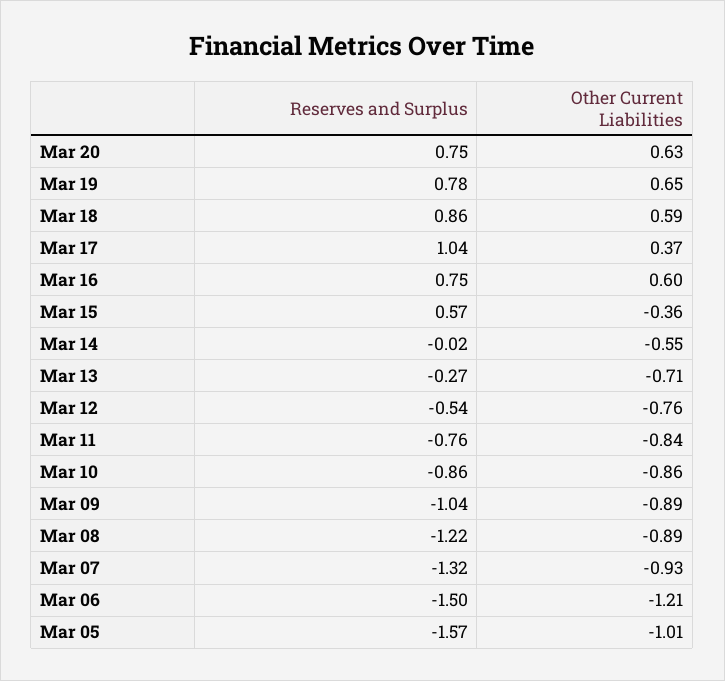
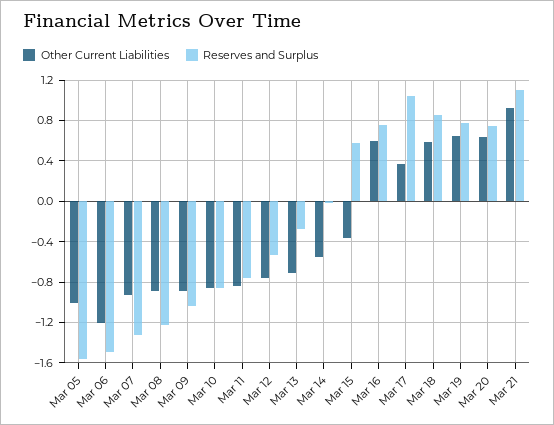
Other Current Liabilities, Mar 21: none -> 0.9
Reserves and Surplus, Mar 21: none -> 1.1

